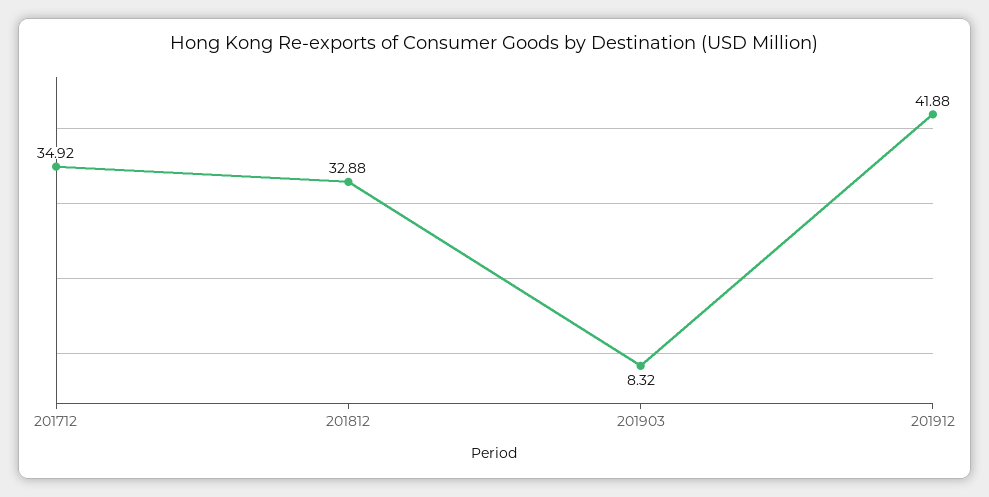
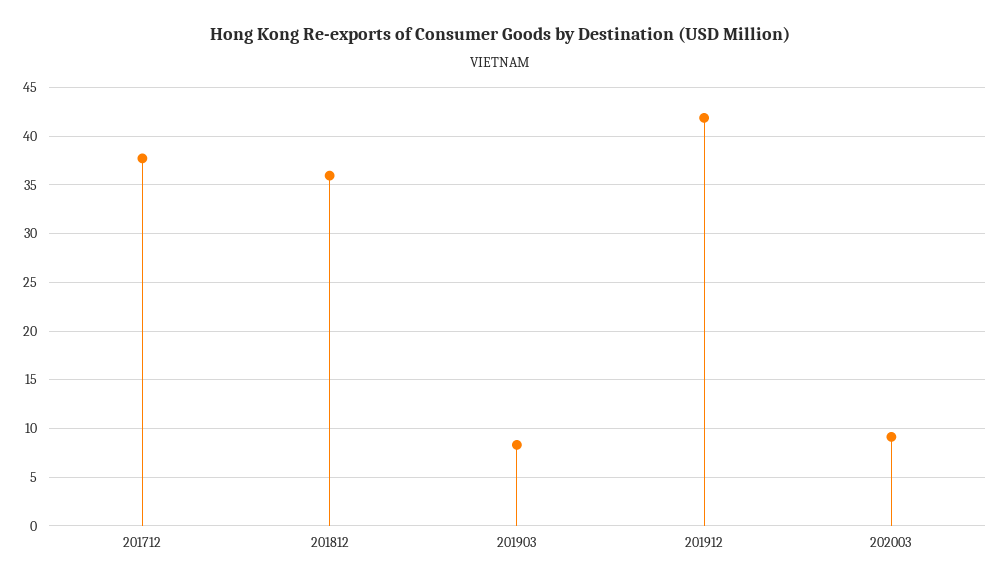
201712: 34.92 -> 38
201812: 32.88 -> 36
202003: none -> 9

